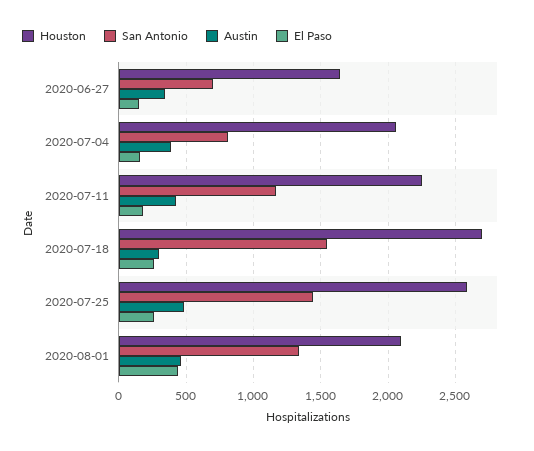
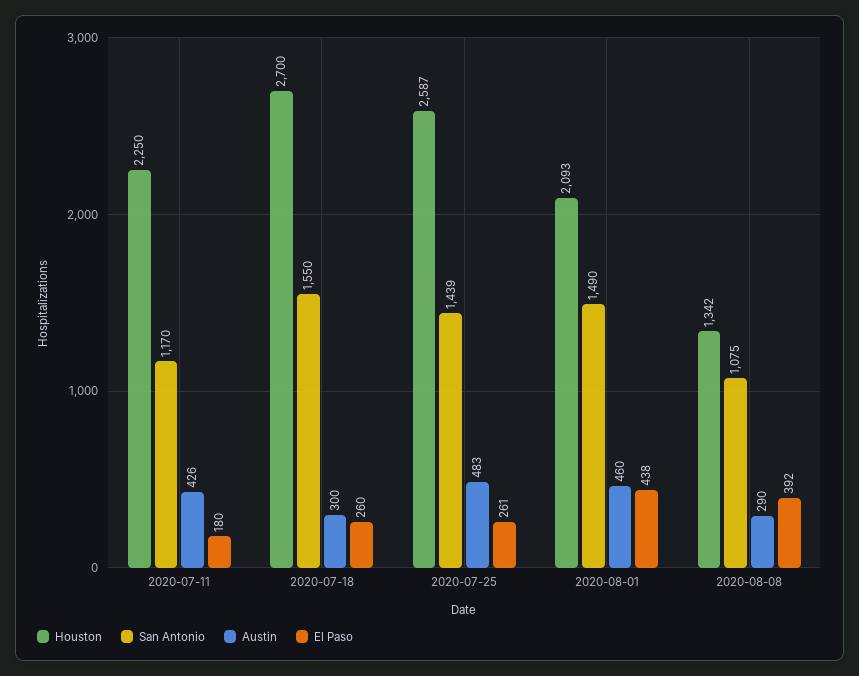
Houston, 2020-06-27: 1650 -> none
San Antonio, 2020-06-27: 700 -> none
Austin, 2020-06-27: 350 -> none
El Paso, 2020-06-27: 150 -> none
Houston, 2020-07-04: 2050 -> none
San Antonio, 2020-07-04: 800 -> none
Austin, 2020-07-04: 400 -> none
El Paso, 2020-07-04: 150 -> none
San Antonio, 2020-08-01: 1350 -> 1490
Houston, 2020-08-08: none -> 1342
San Antonio, 2020-08-08: none -> 1075
Austin, 2020-08-08: none -> 290
El Paso, 2020-08-08: none -> 392

